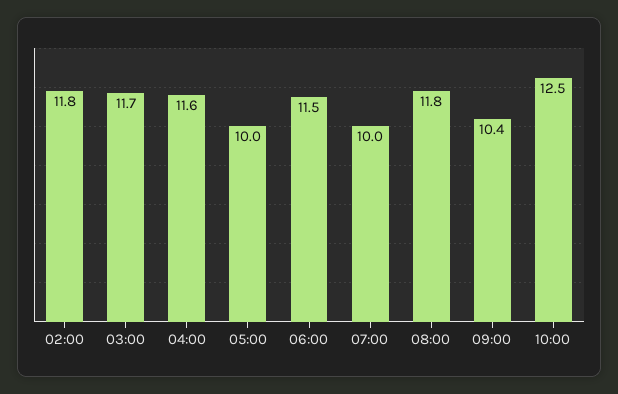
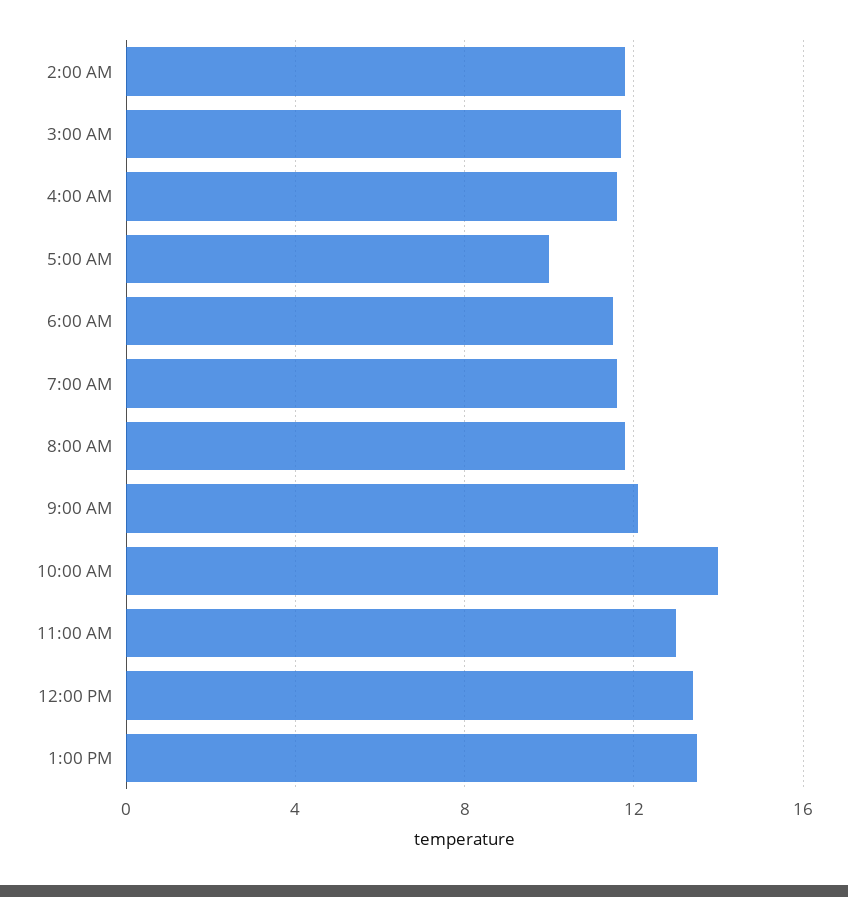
07:00: 10 -> 11.5
09:00: 10.4 -> 12
10:00: 12.5 -> 14
11:00 AM: none -> 13
12:00 PM: none -> 13.5
1:00 PM: none -> 13.5

